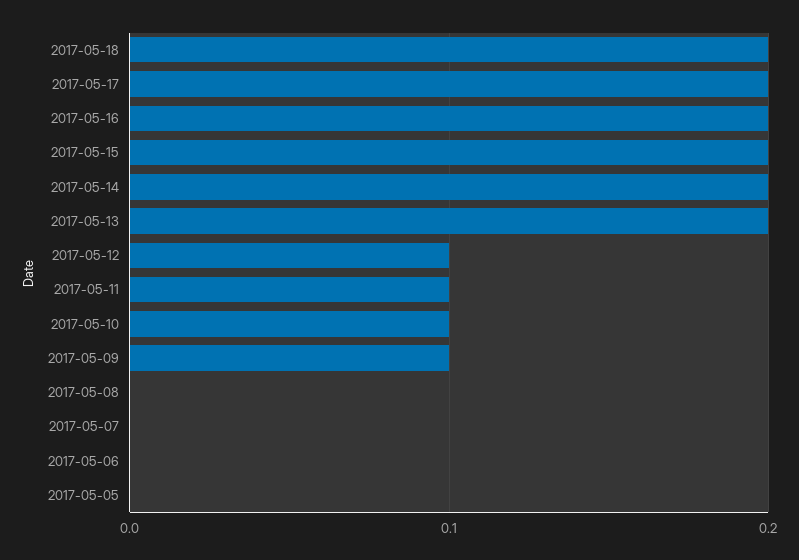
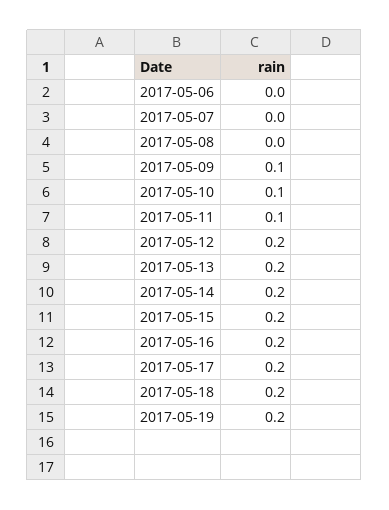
2017-05-12: 0.1 -> 0.2
2017-05-05: 0 -> none
2017-05-19: none -> 0.2

